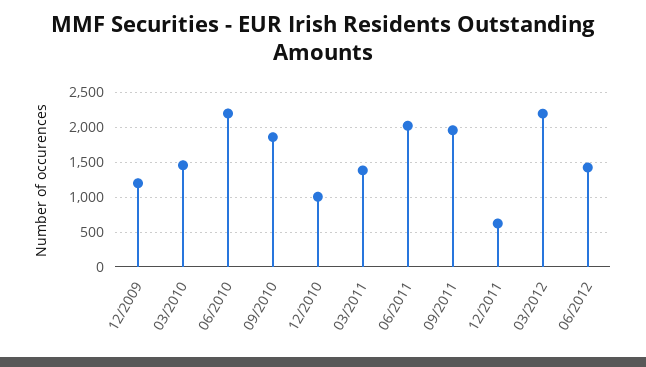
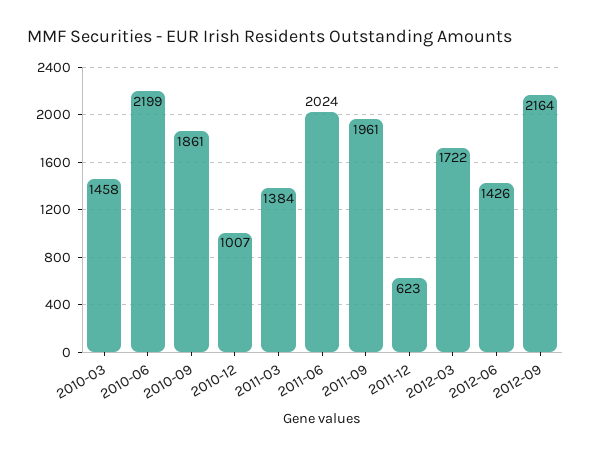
12/2009: 1200 -> none
03/2012: 2200 -> 1722
2012-09: none -> 2164

